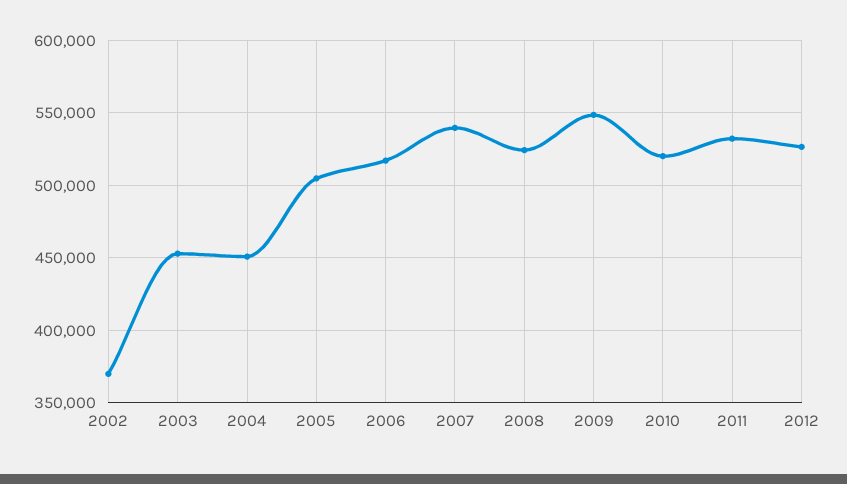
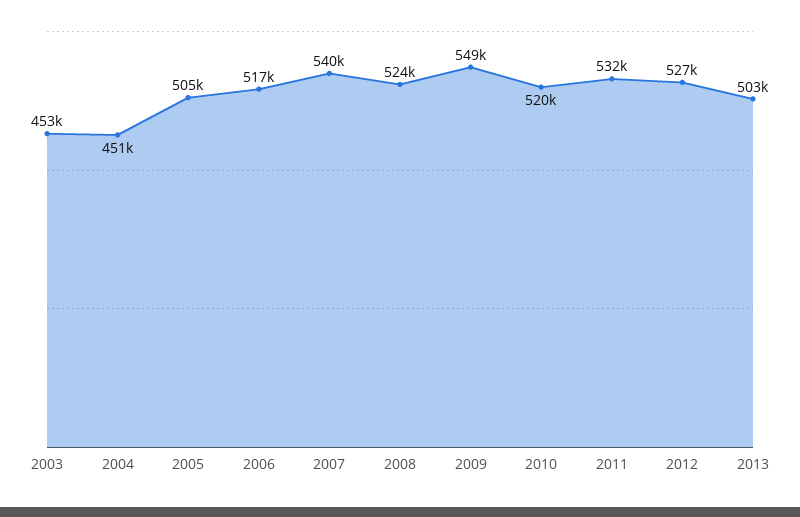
2002: 370000 -> none
2013: none -> 503000

